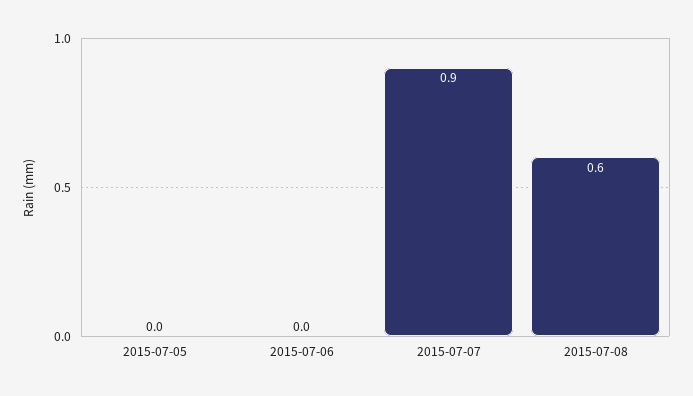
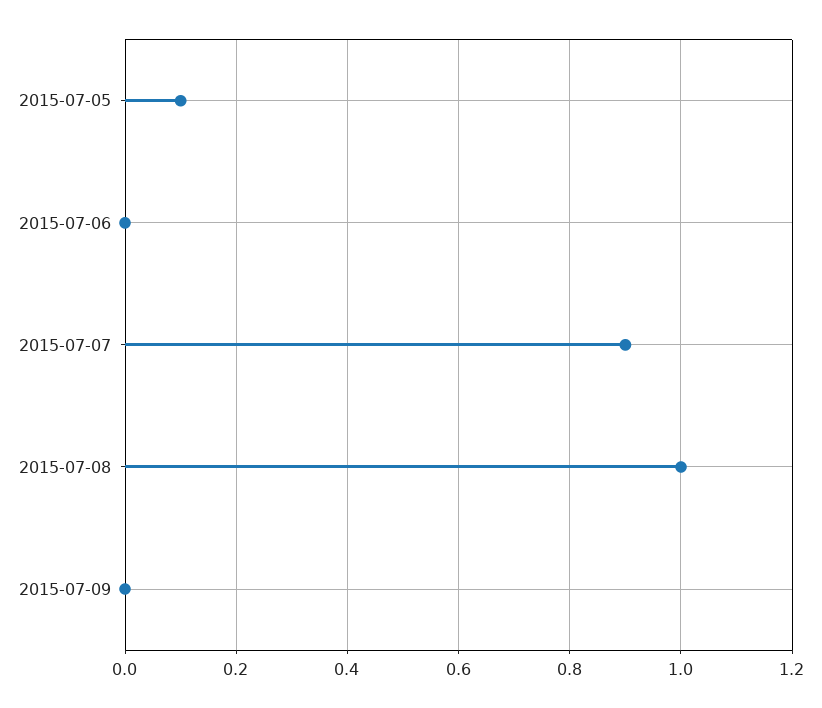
2015-07-05: 0 -> 0.1
2015-07-08: 0.6 -> 1
2015-07-09: none -> 0

